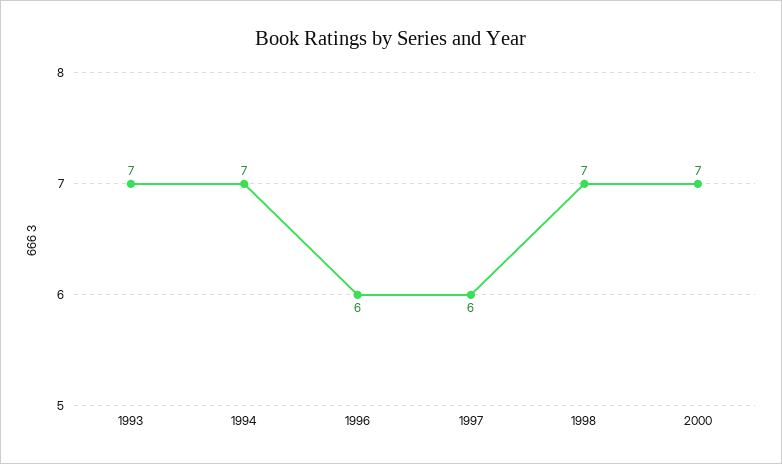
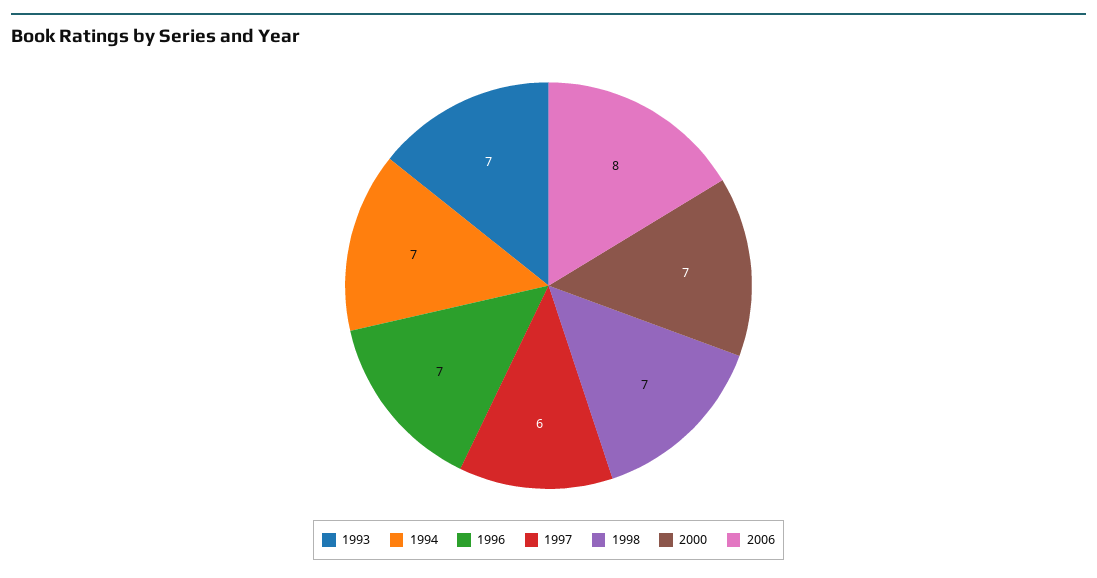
1996: 6 -> 7
2006: none -> 8

